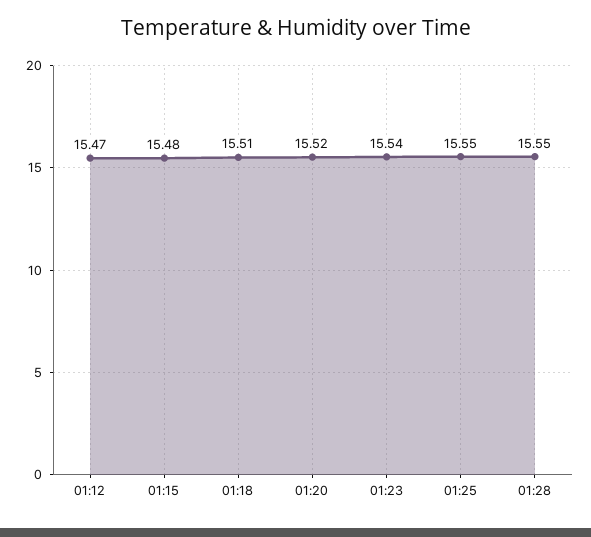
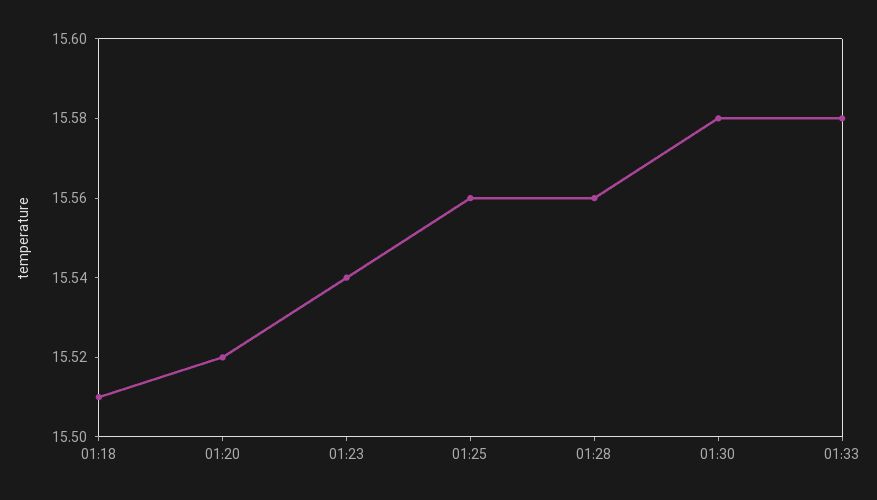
01:12: 15.47 -> none
01:15: 15.48 -> none
01:25: 15.55 -> 15.56
01:28: 15.55 -> 15.56
01:30: none -> 15.58
01:33: none -> 15.58

